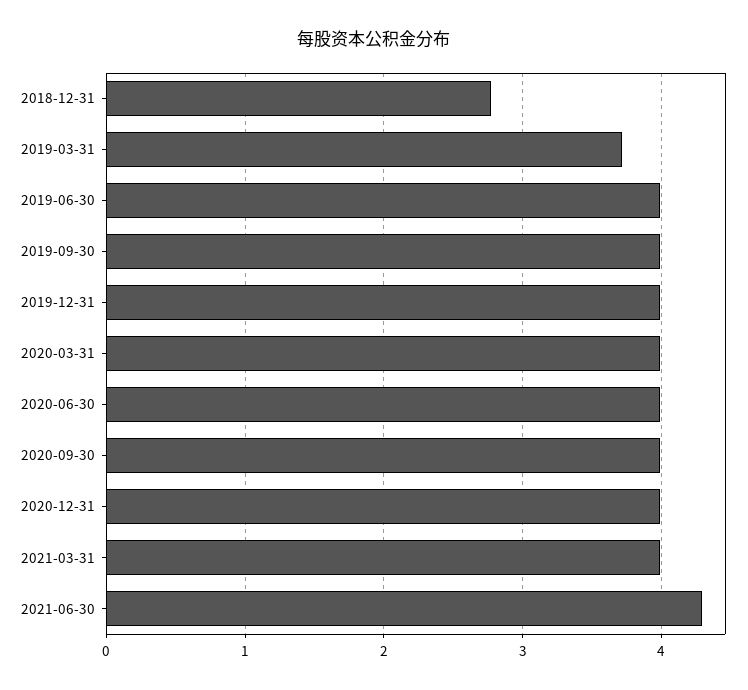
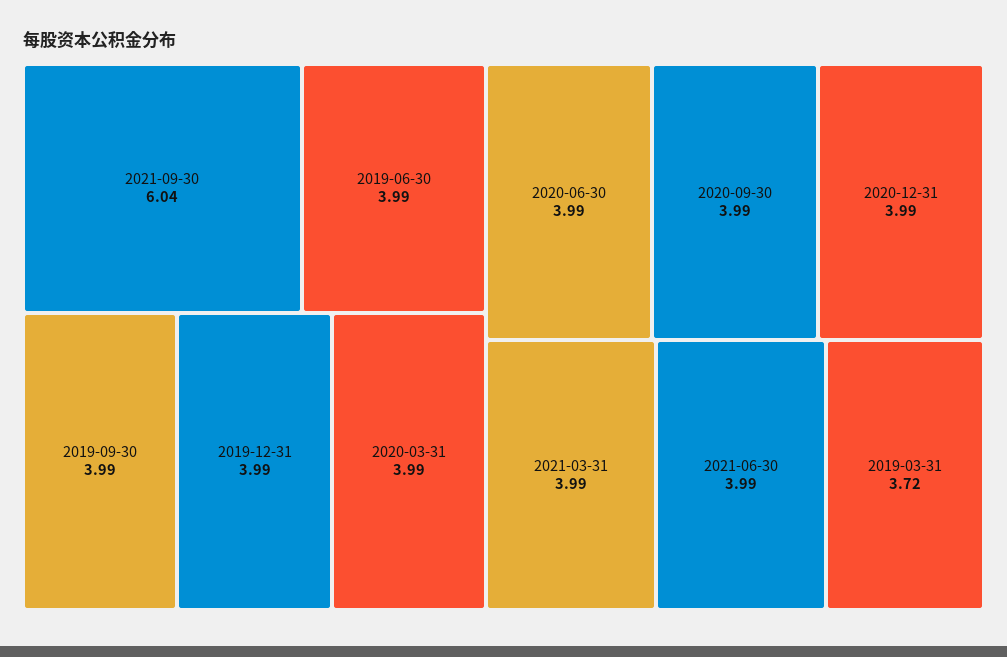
2018-12-31: 2.8 -> none
2021-06-30: 4.3 -> 3.99
2021-09-30: none -> 6.04

